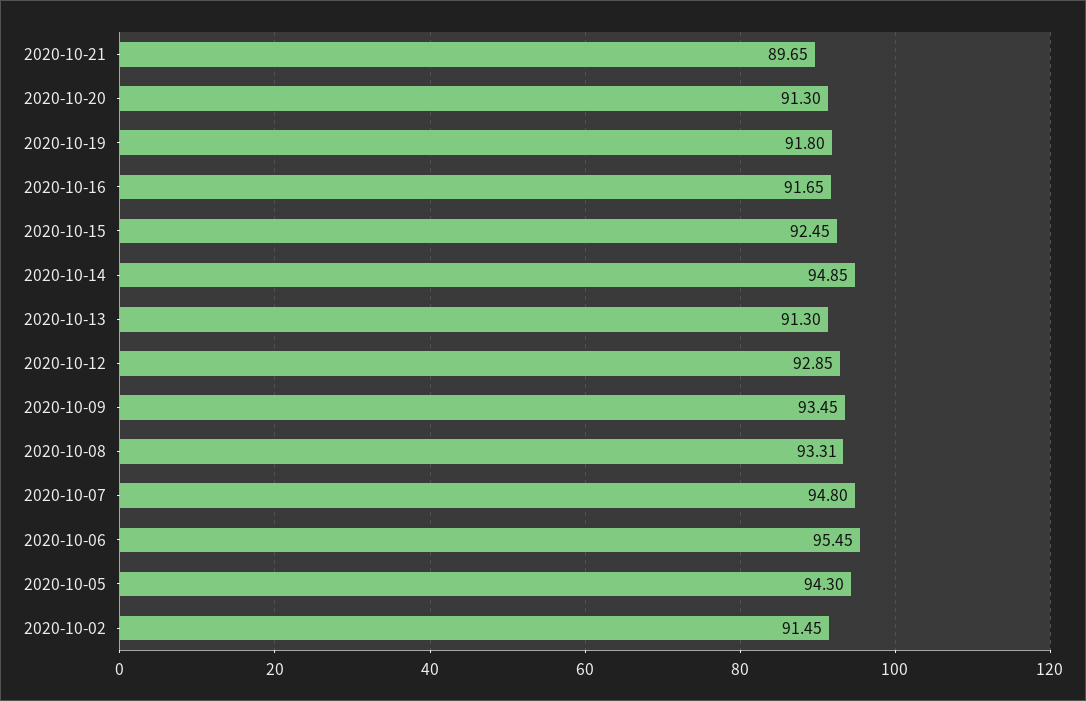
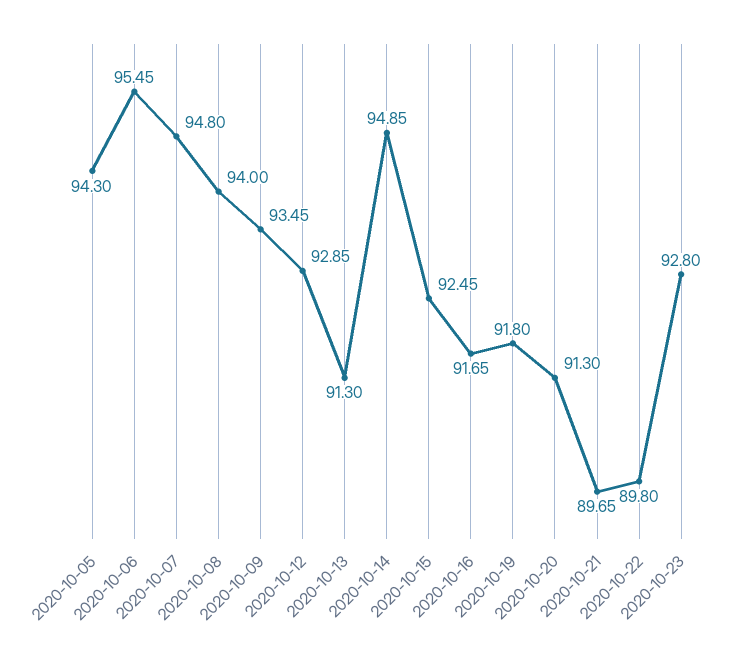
2020-10-08: 93.31 -> 94
2020-10-02: 91.45 -> none
2020-10-22: none -> 89.8
2020-10-23: none -> 92.8

